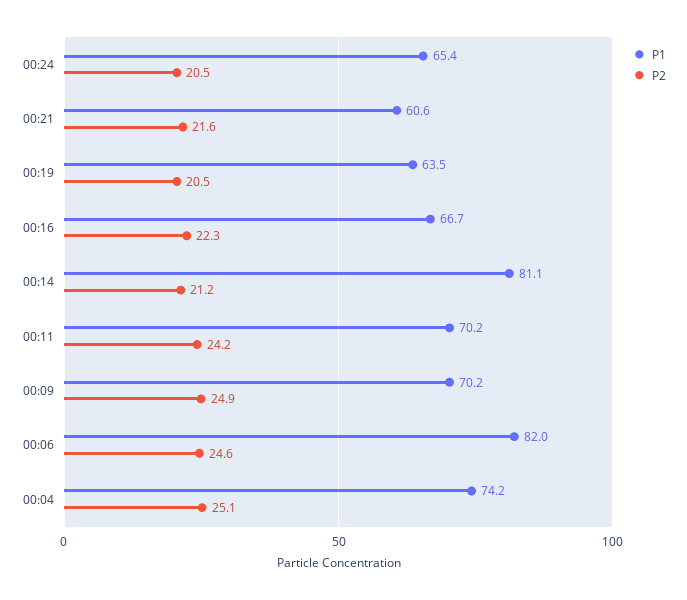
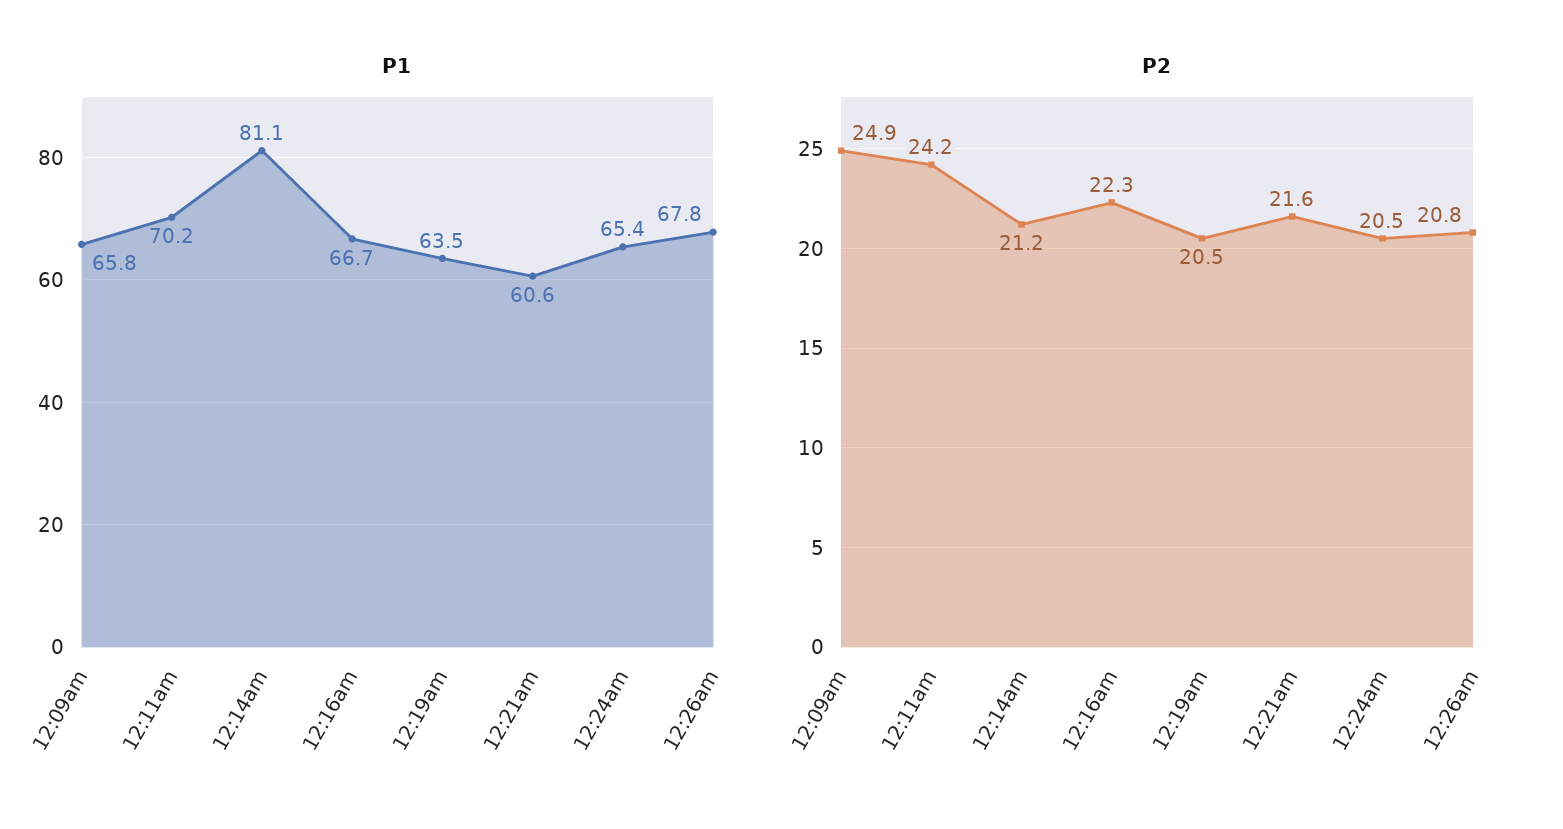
P1, 00:09: 70.2 -> 65.8
P1, 00:06: 82 -> none
P2, 00:06: 24.6 -> none
P1, 00:04: 74.2 -> none
P2, 00:04: 25.1 -> none
P1, 12:26am: none -> 67.8
P2, 12:26am: none -> 20.8

